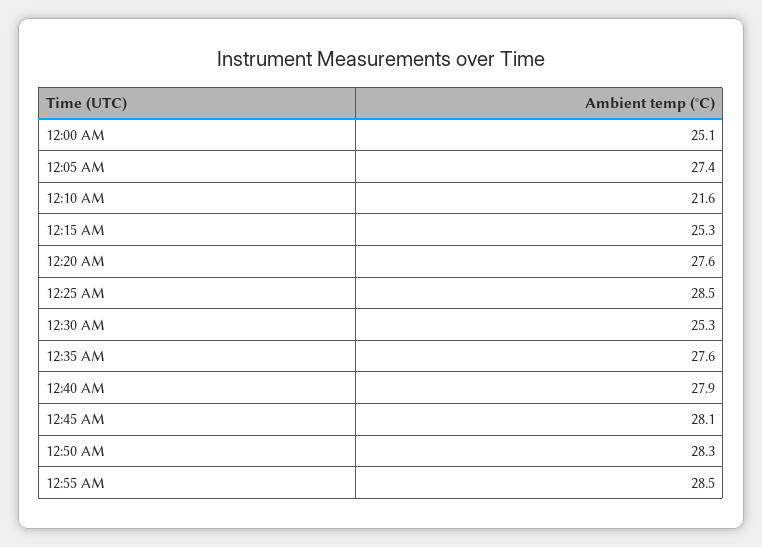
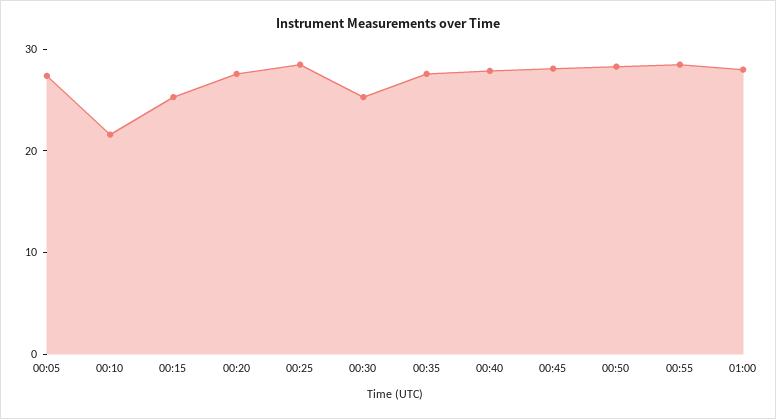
12:00 AM: 25.1 -> none
01:00: none -> 28

